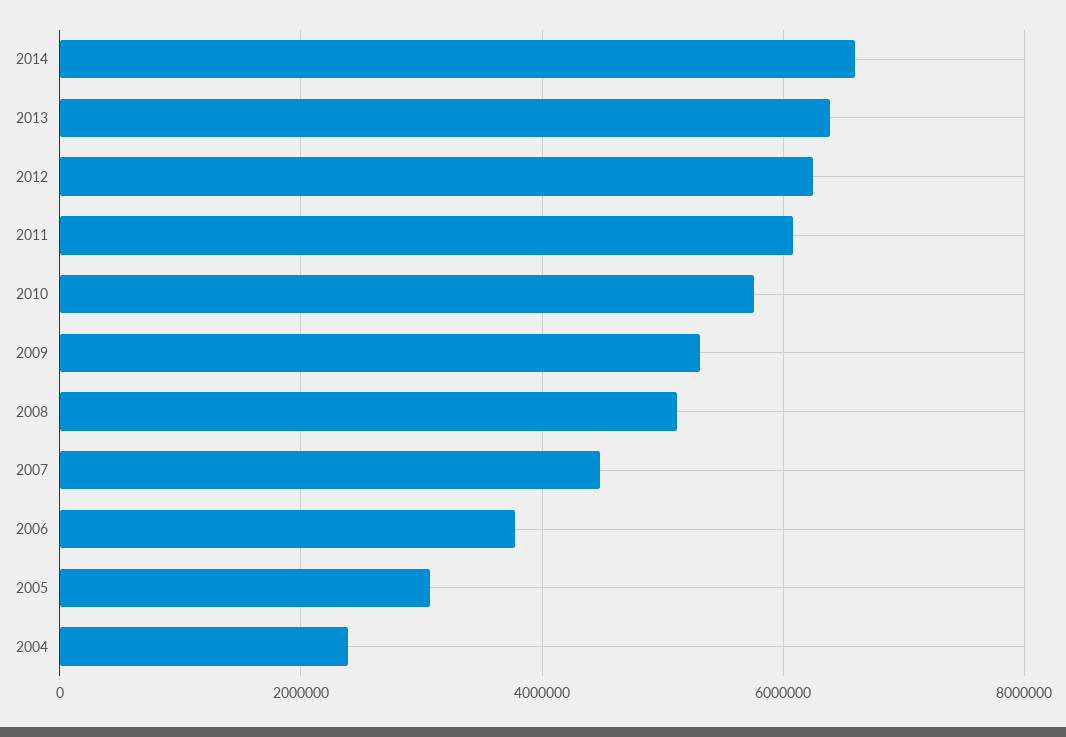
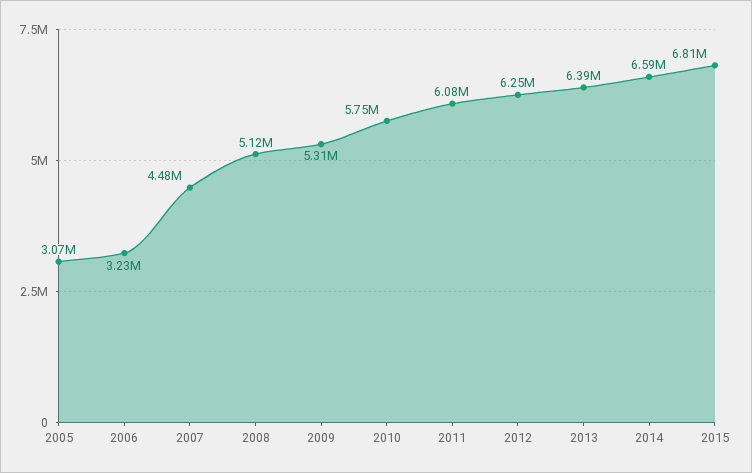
2006: 3800000 -> 3230000
2004: 2400000 -> none
2015: none -> 6810000

